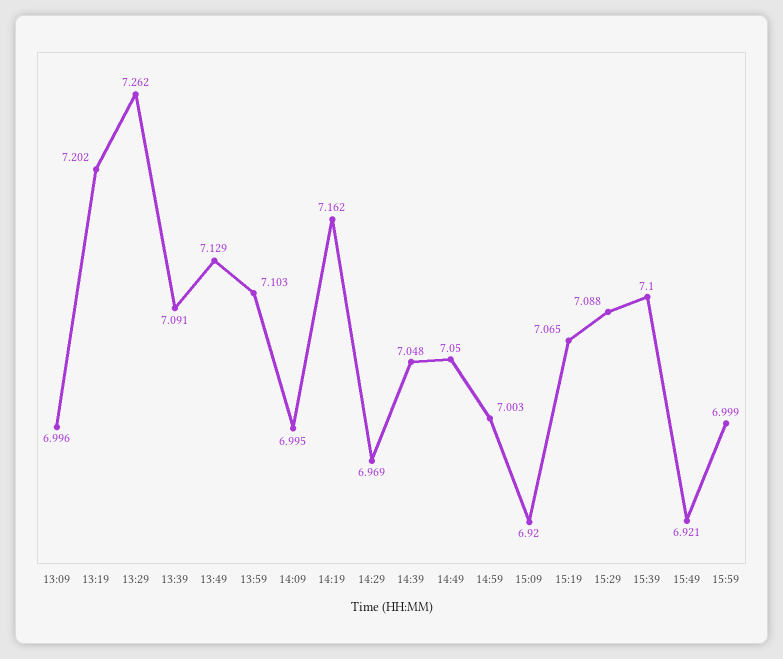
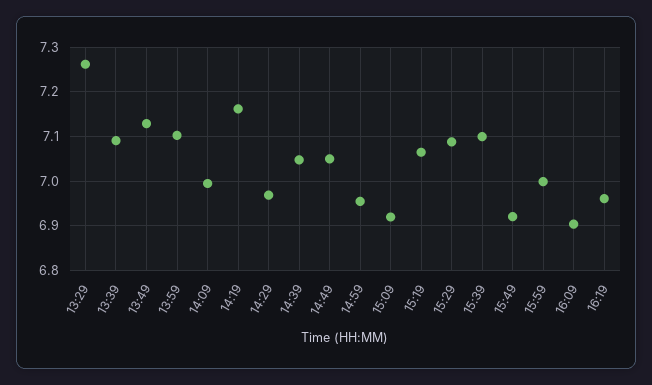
13:09: 6.996 -> none
13:19: 7.202 -> none
14:59: 7.003 -> 6.96
16:09: none -> 6.9
16:19: none -> 6.96

